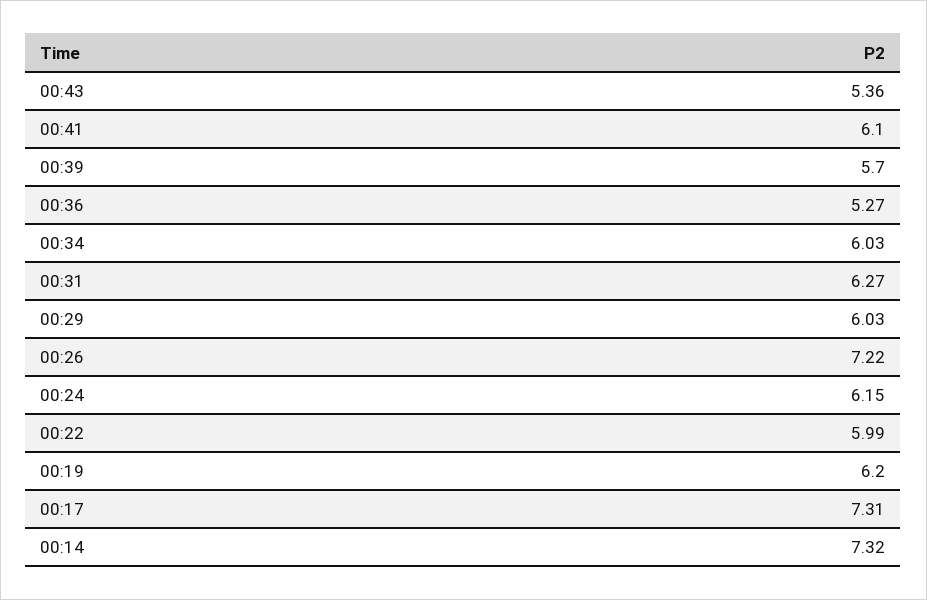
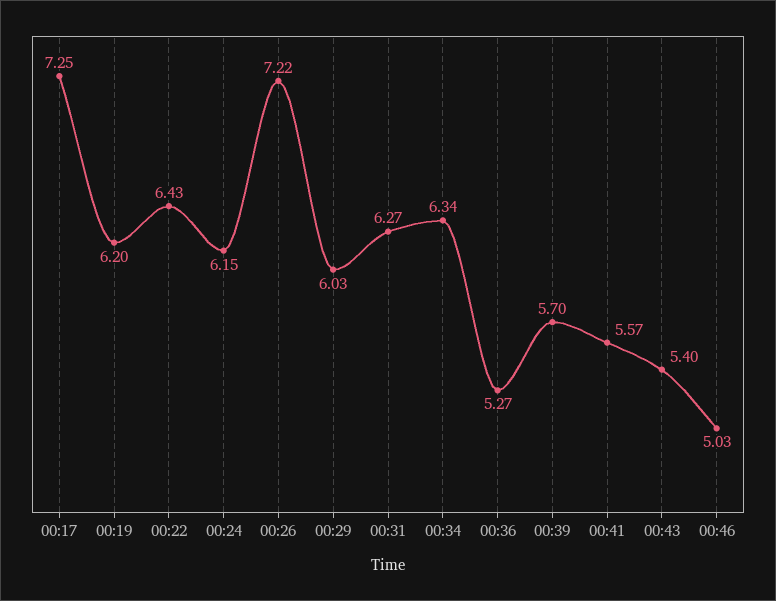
00:43: 5.36 -> 5.4
00:41: 6.1 -> 5.57
00:34: 6.03 -> 6.34
00:22: 5.99 -> 6.43
00:17: 7.31 -> 7.25
00:14: 7.32 -> none
00:46: none -> 5.03

